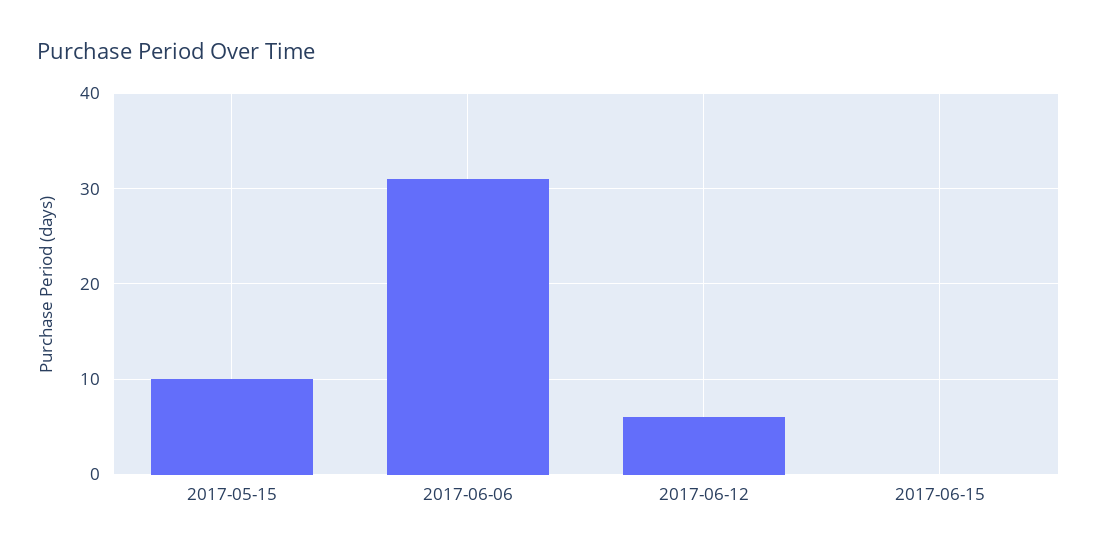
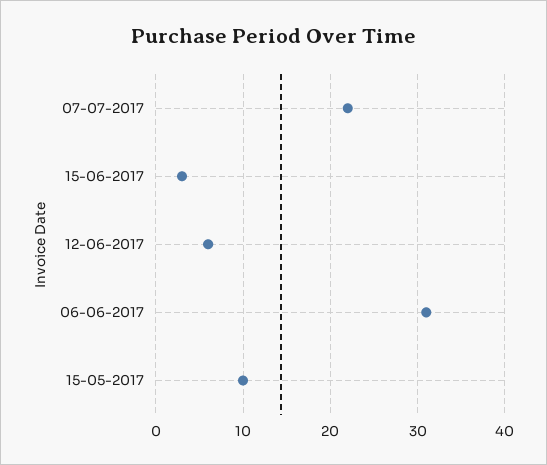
2017-06-15: 0 -> 3
07-07-2017: none -> 22

